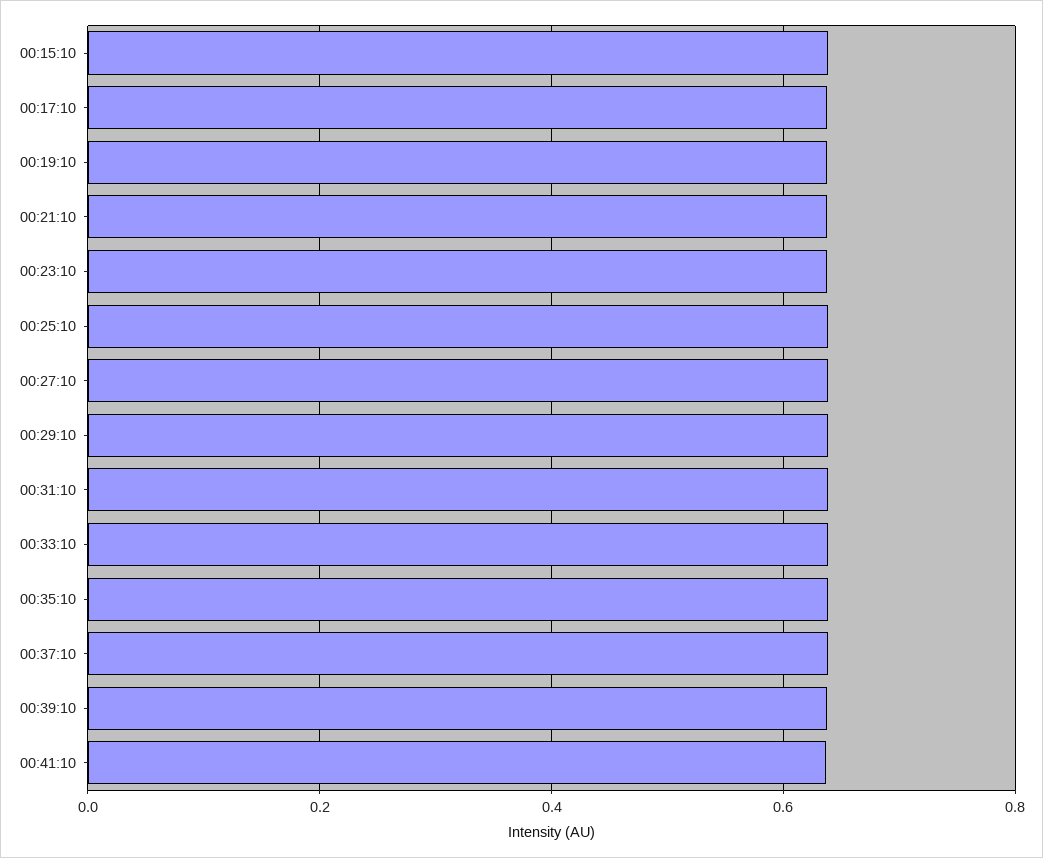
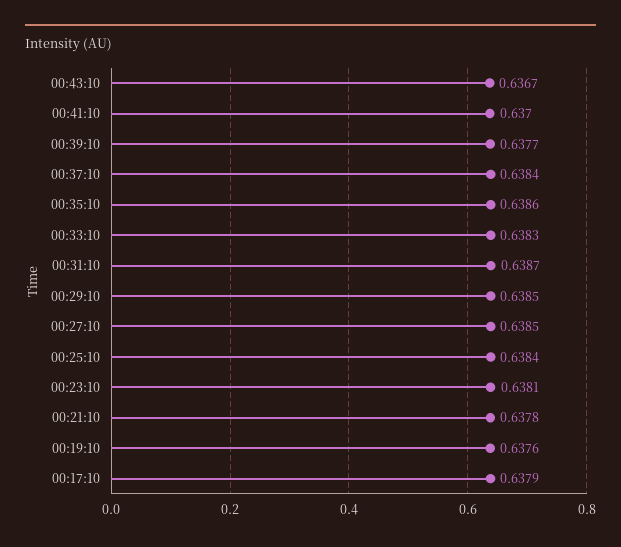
00:15:10: 0.64 -> none
00:43:10: none -> 0.6367

